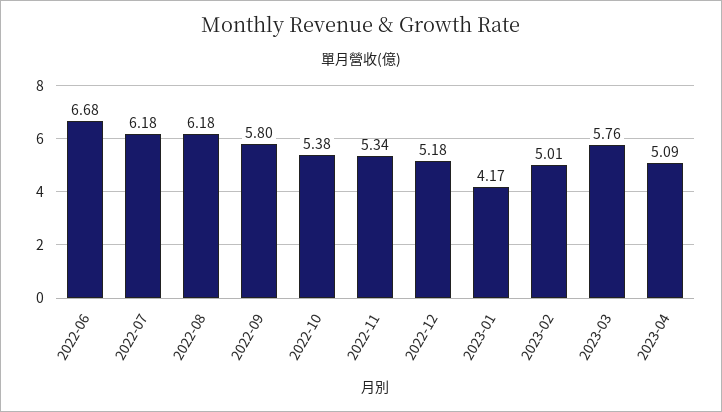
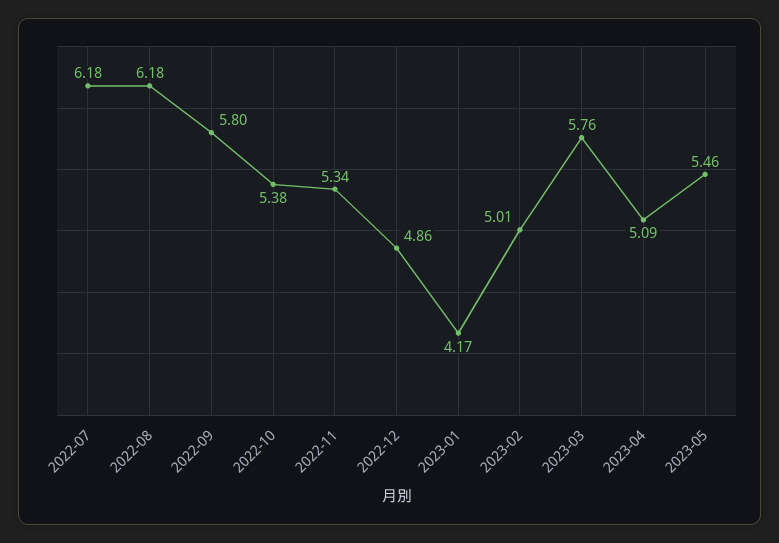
2022-06: 6.68 -> none
2022-12: 5.18 -> 4.86
2023-05: none -> 5.46

